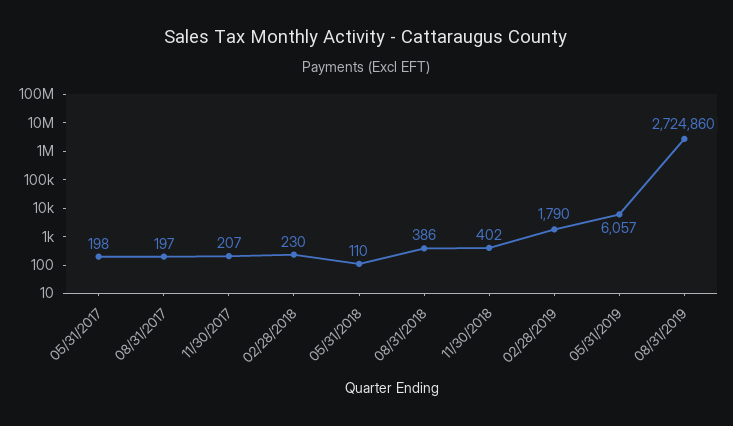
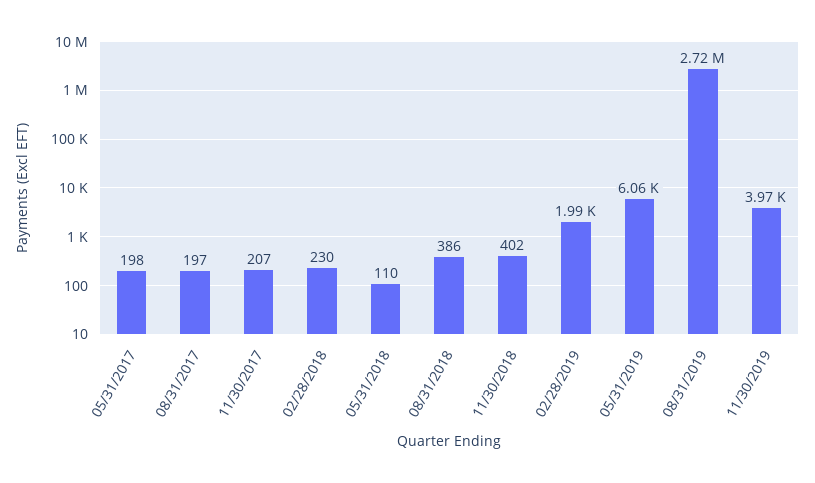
02/28/2019: 1790 -> 1990
11/30/2019: none -> 3970

